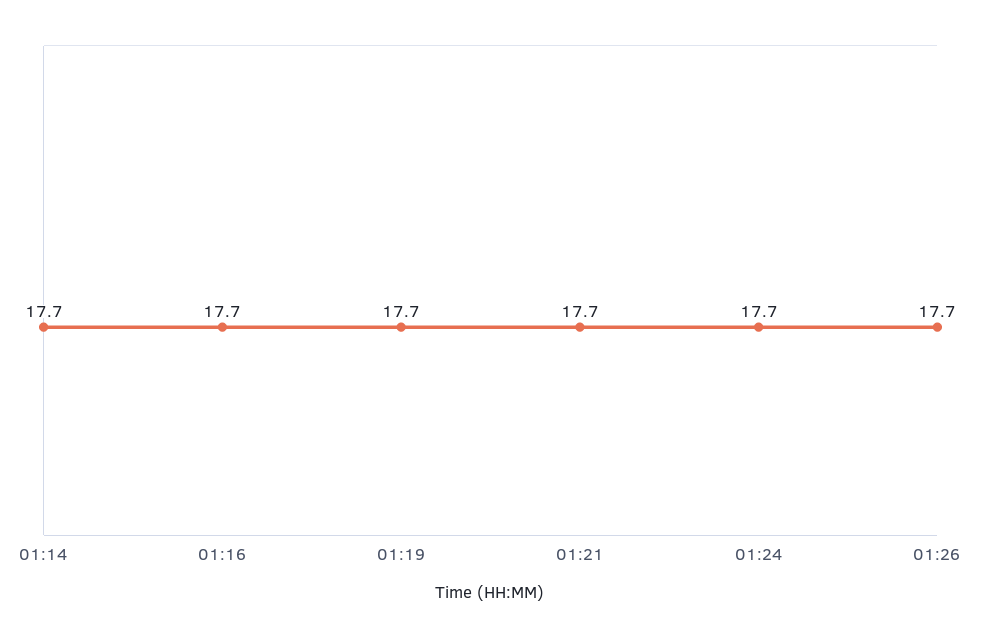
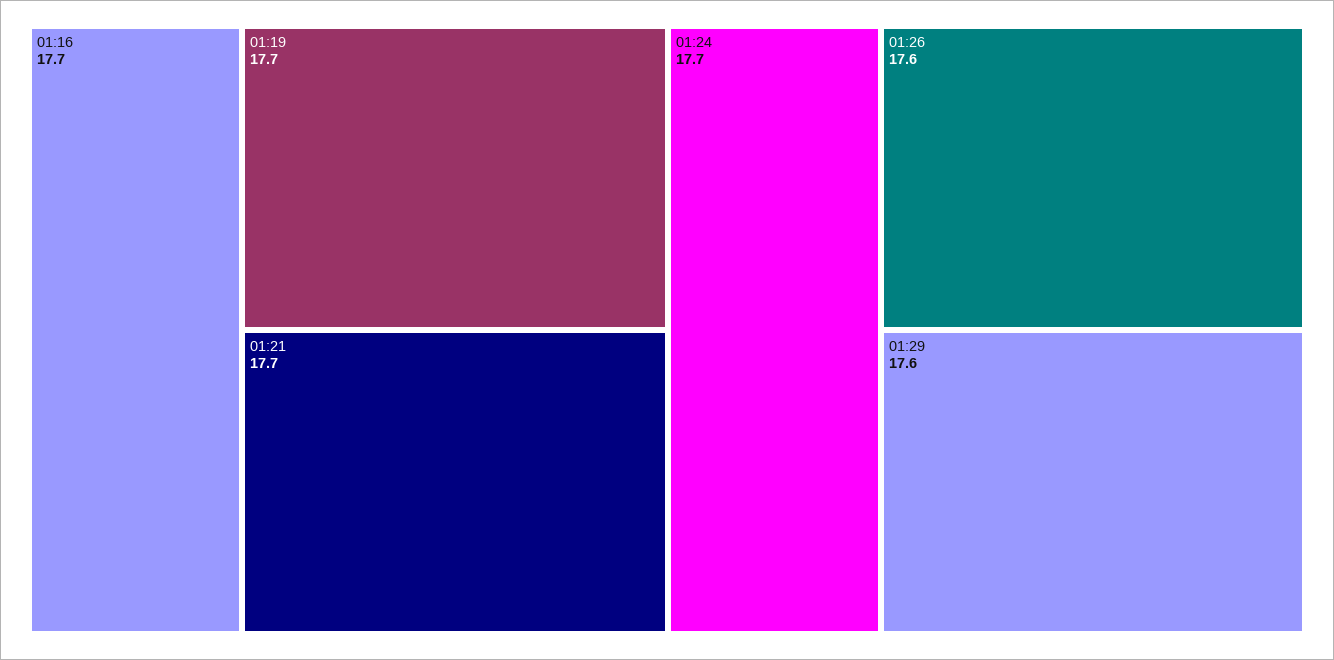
01:14: 17.7 -> none
01:26: 17.7 -> 17.6
01:29: none -> 17.6

